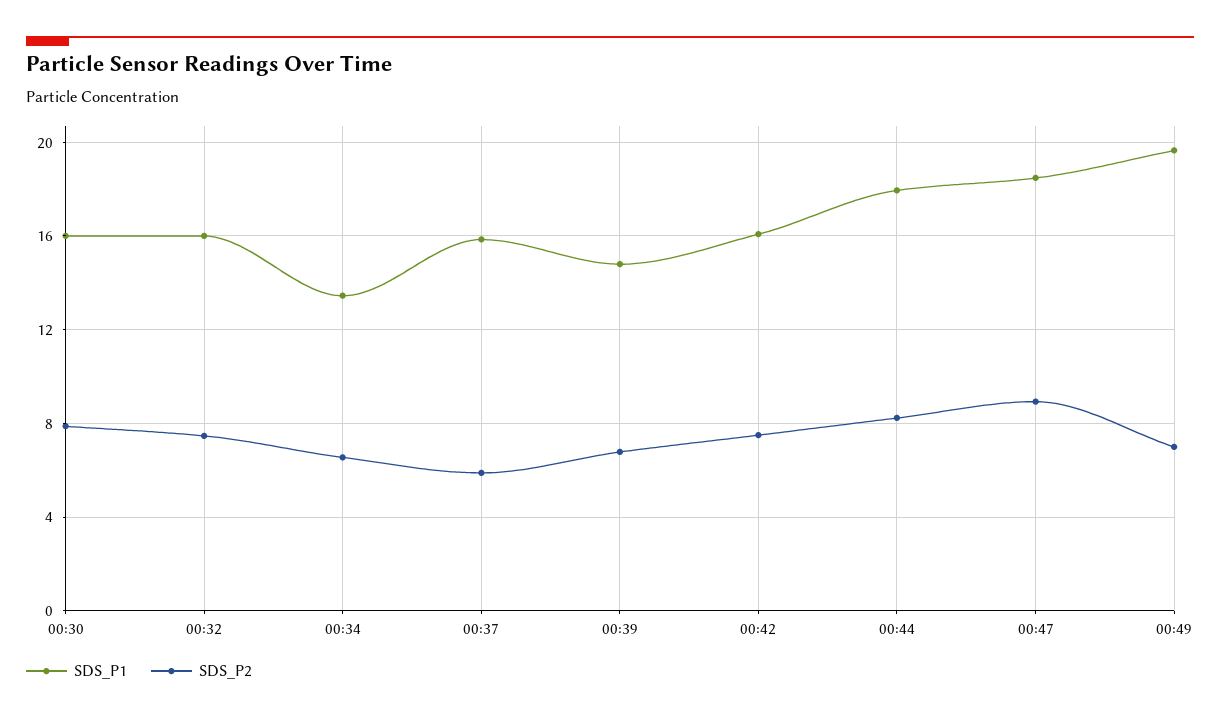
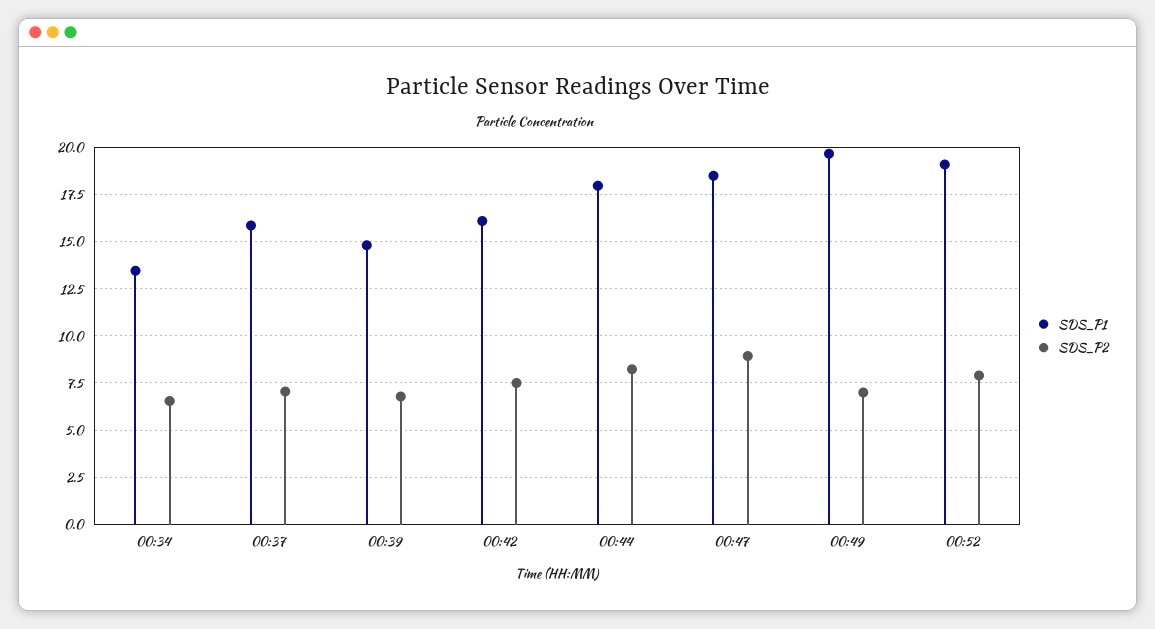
SDS_P1, 00:30: 16 -> none
SDS_P2, 00:30: 8 -> none
SDS_P1, 00:32: 16 -> none
SDS_P2, 00:32: 7.5 -> none
SDS_P2, 00:37: 6 -> 7
SDS_P1, 00:52: none -> 19
SDS_P2, 00:52: none -> 8

